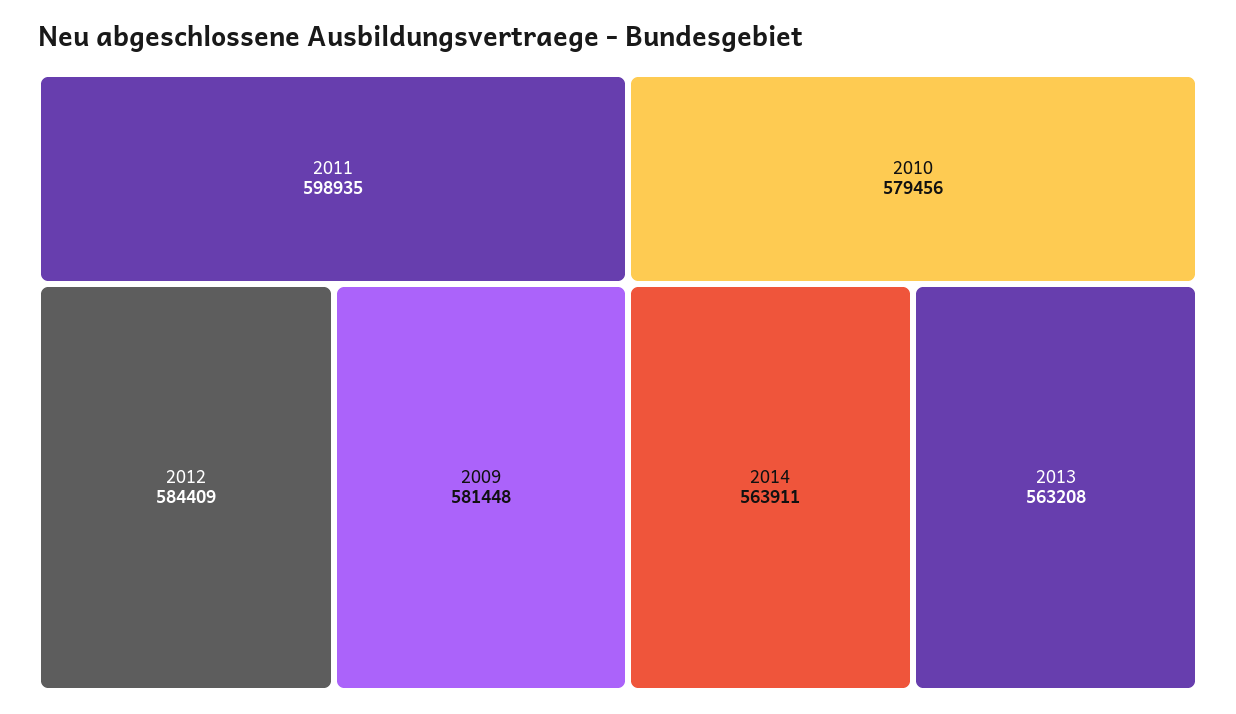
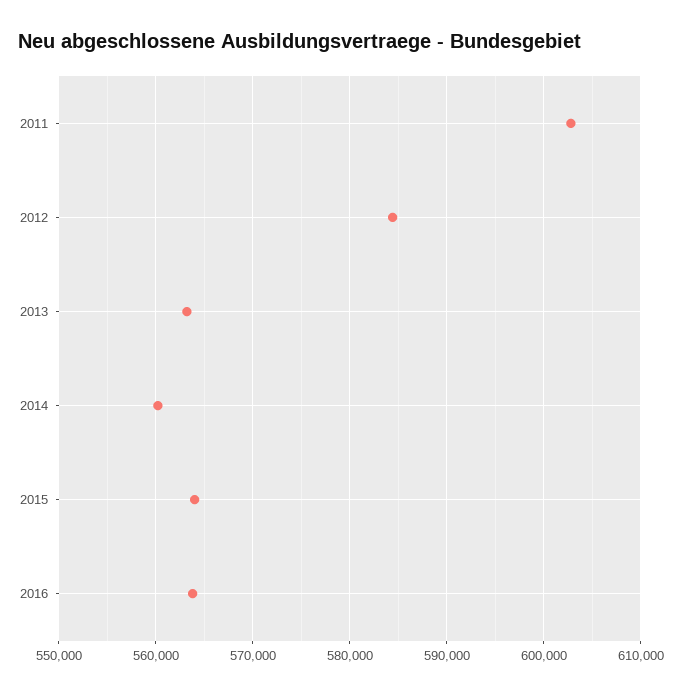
2011: 598935 -> 603000
2009: 581448 -> none
2010: 579456 -> none
2014: 563911 -> 560000
2015: none -> 564000
2016: none -> 564000

